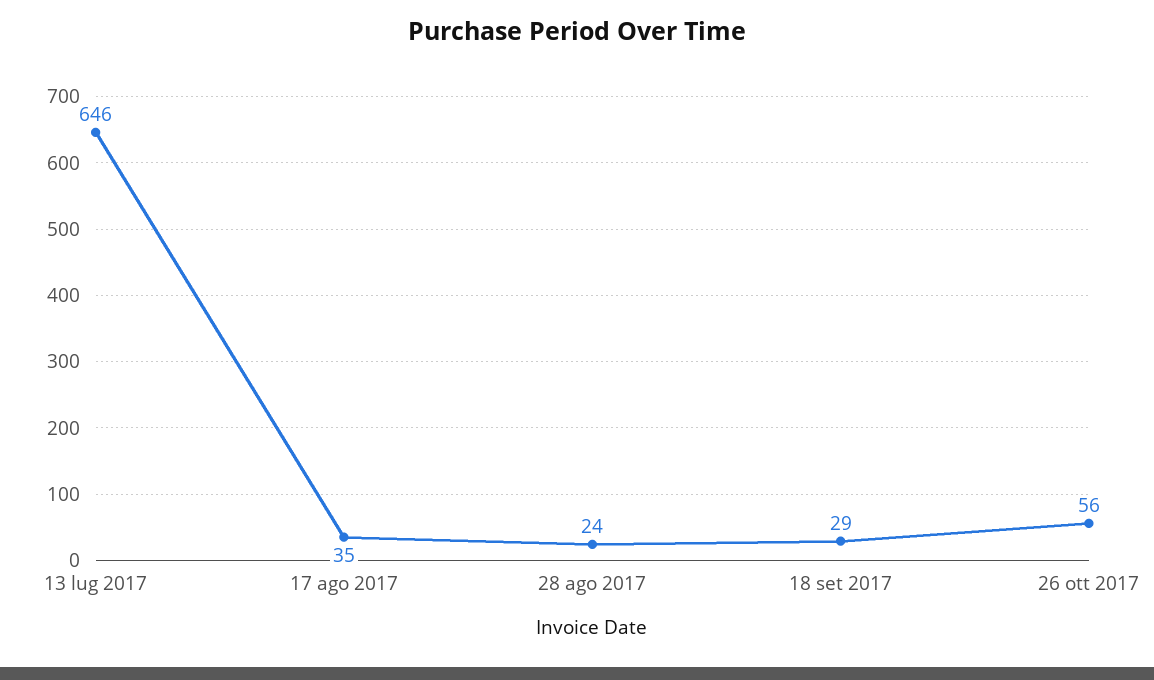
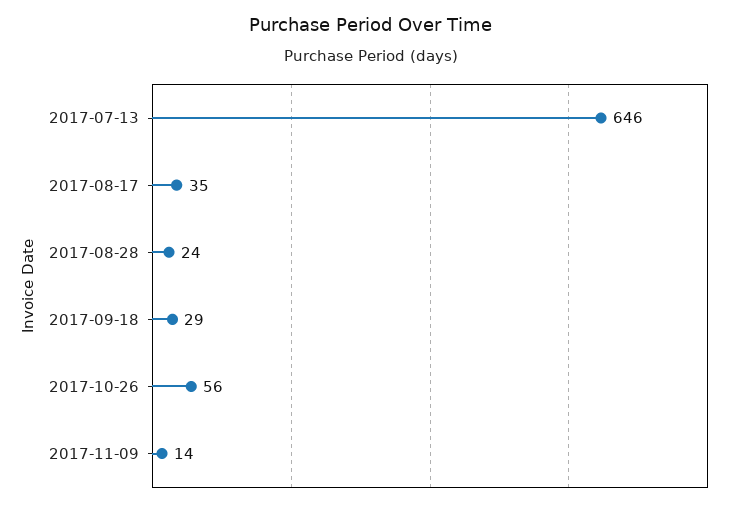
2017-11-09: none -> 14

